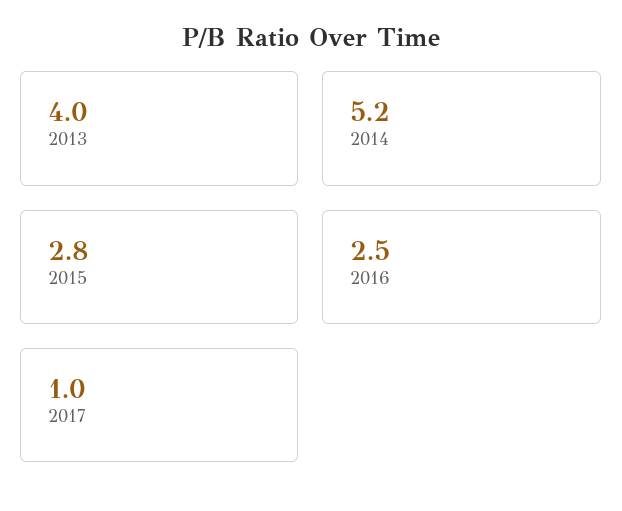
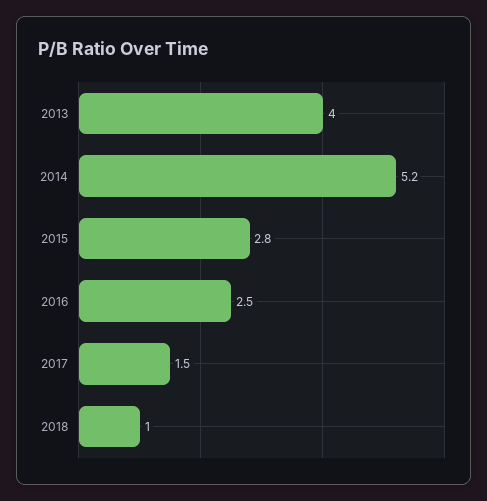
2017: 1 -> 1.5
2018: none -> 1

